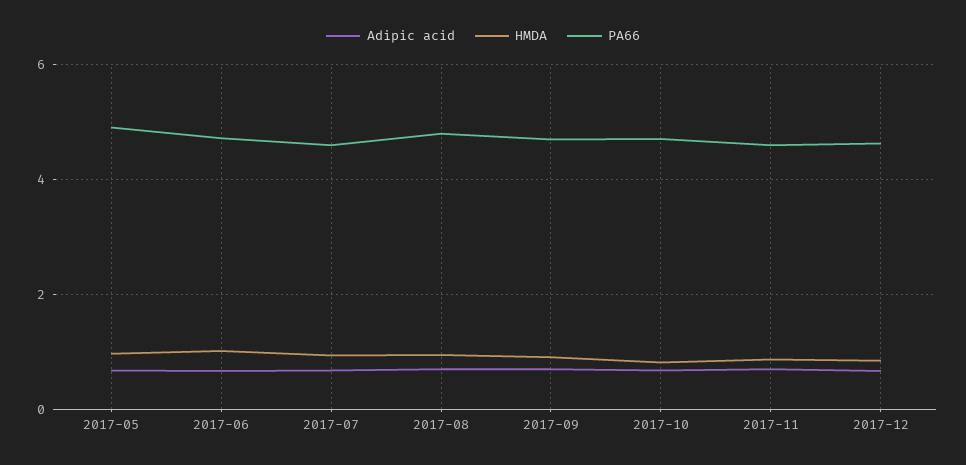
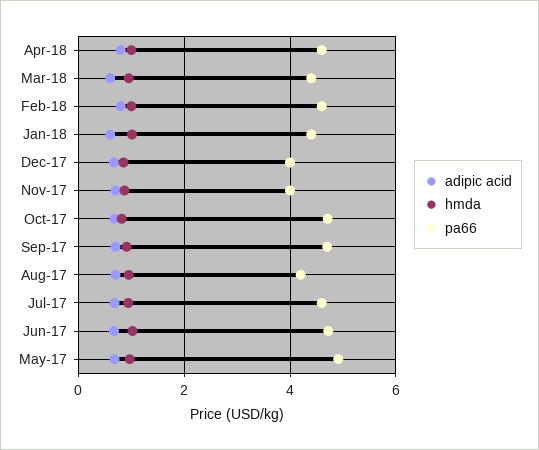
PA66, 2017-08: 4.8 -> 4.2
PA66, 2017-11: 4.6 -> 4
PA66, 2017-12: 4.6 -> 4
Adipic acid, Apr-18: none -> 0.8
HMDA, Apr-18: none -> 1
PA66, Apr-18: none -> 4.6
Adipic acid, Mar-18: none -> 0.6
HMDA, Mar-18: none -> 1
PA66, Mar-18: none -> 4.4
Adipic acid, Feb-18: none -> 0.8
HMDA, Feb-18: none -> 1
PA66, Feb-18: none -> 4.6
Adipic acid, Jan-18: none -> 0.6
HMDA, Jan-18: none -> 1
PA66, Jan-18: none -> 4.4

